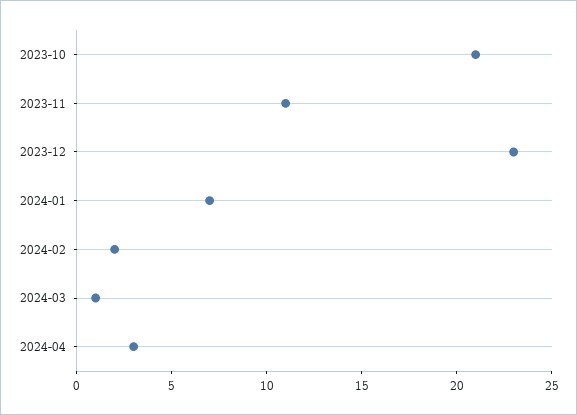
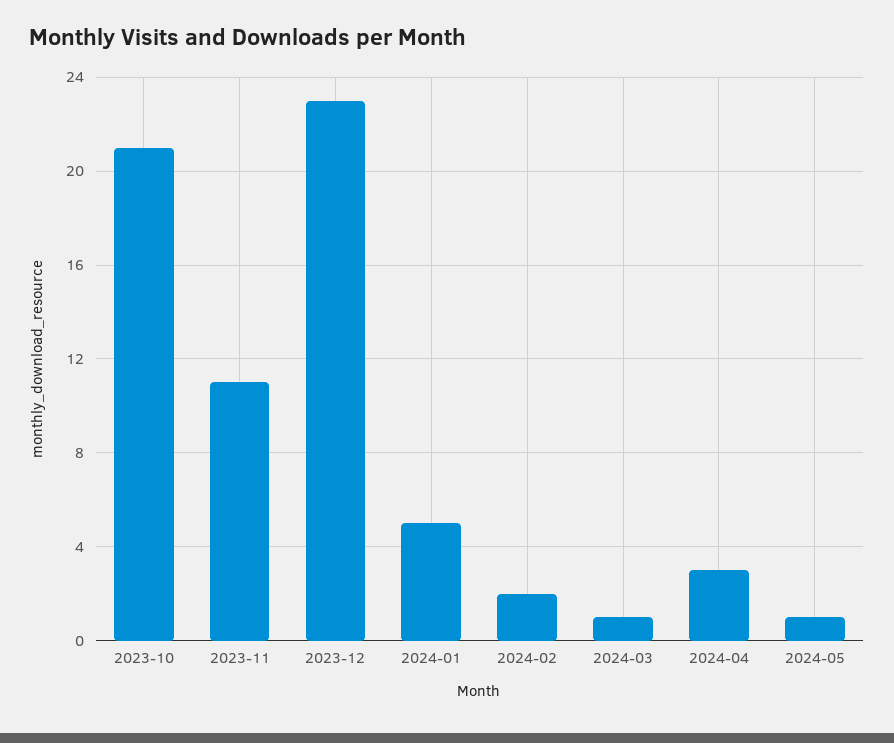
2024-01: 7 -> 5
2024-05: none -> 1

